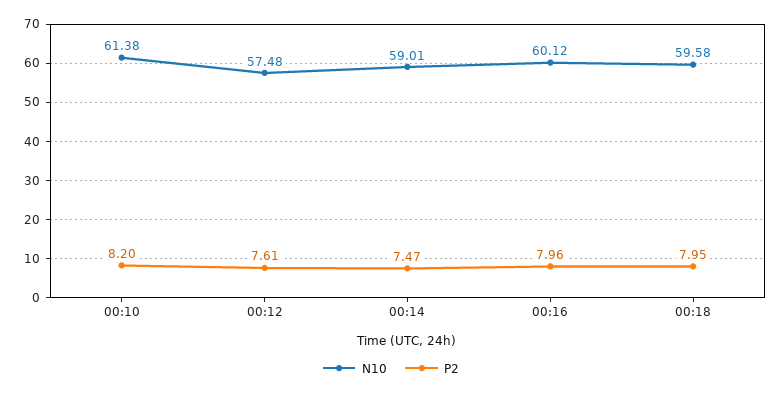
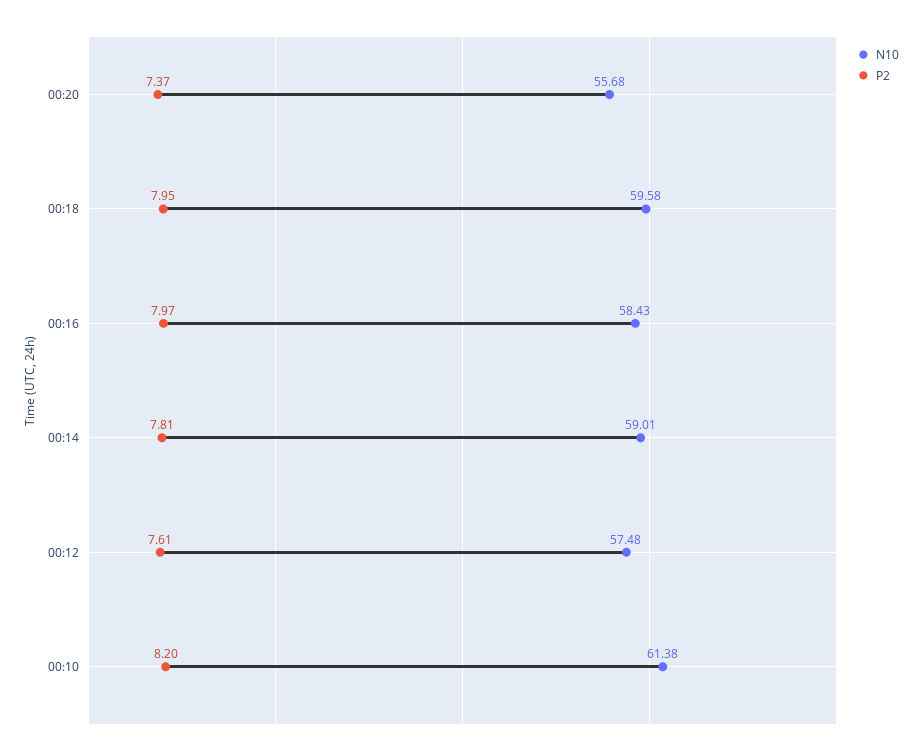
P2, 00:14: 7.47 -> 7.81
N10, 00:16: 60.12 -> 58.43
P2, 00:16: 7.96 -> 7.97
N10, 00:20: none -> 55.68
P2, 00:20: none -> 7.37

